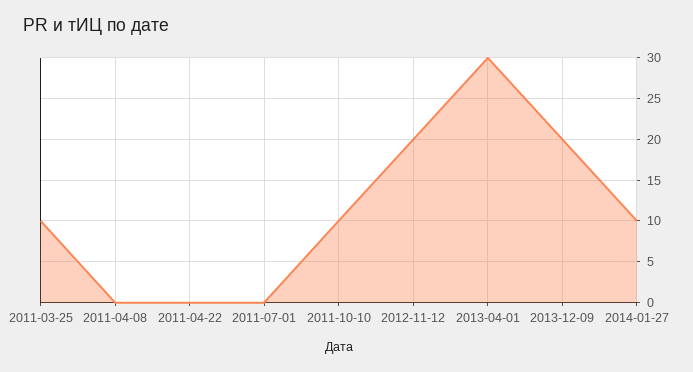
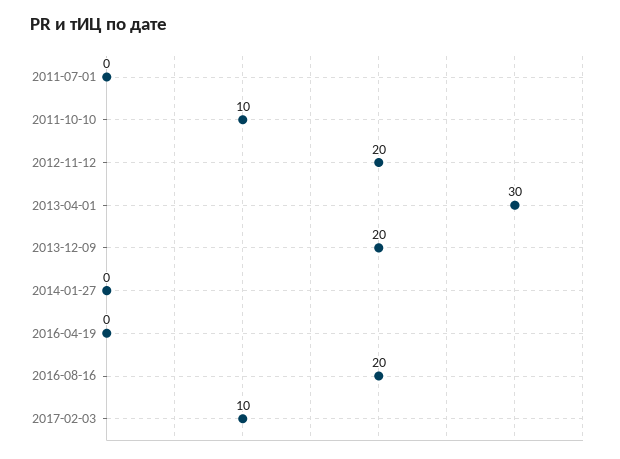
2011-03-25: 10 -> none
2011-04-08: 0 -> none
2011-04-22: 0 -> none
2014-01-27: 10 -> 0
2016-04-19: none -> 0
2016-08-16: none -> 20
2017-02-03: none -> 10

